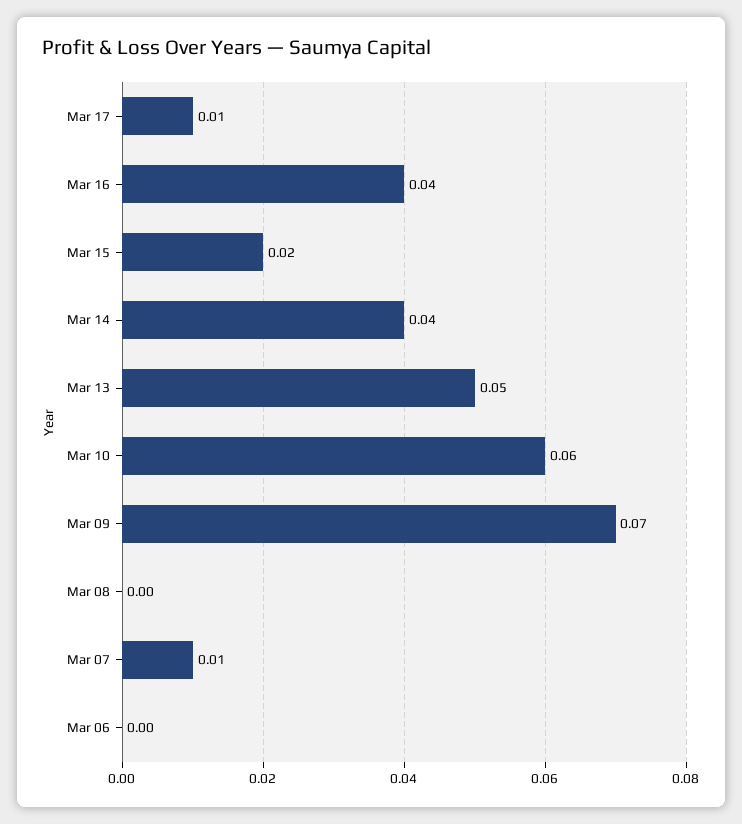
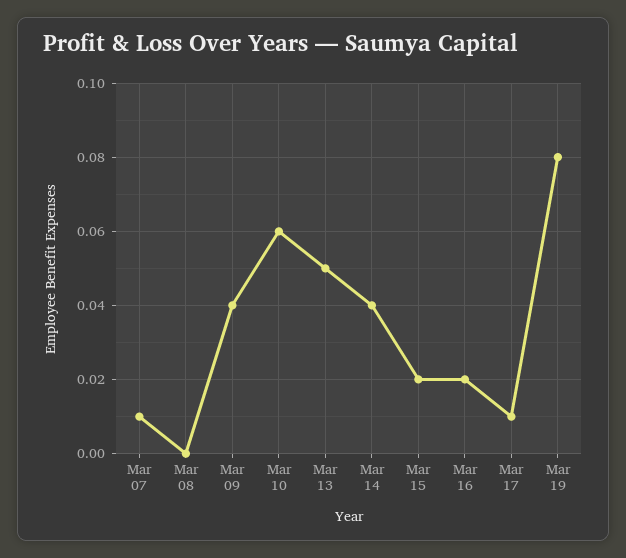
Mar 16: 0.04 -> 0.02
Mar 09: 0.07 -> 0.04
Mar 06: 0 -> none
Mar 19: none -> 0.08

